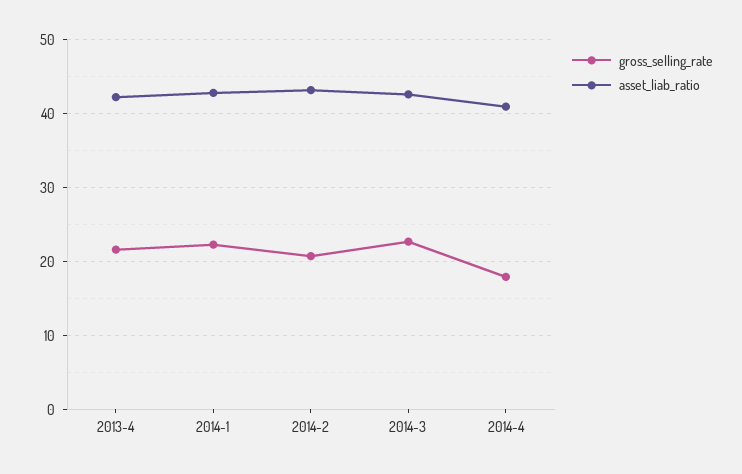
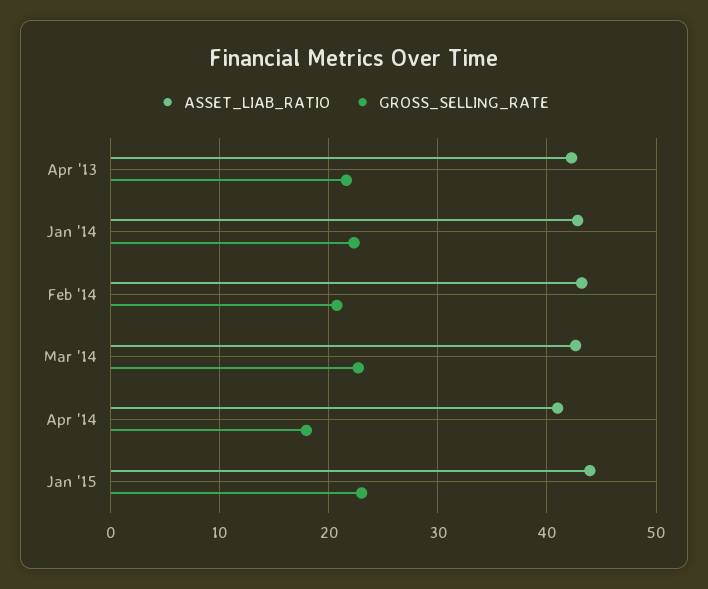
asset_liab_ratio, Jan '15: none -> 44
gross_selling_rate, Jan '15: none -> 23

